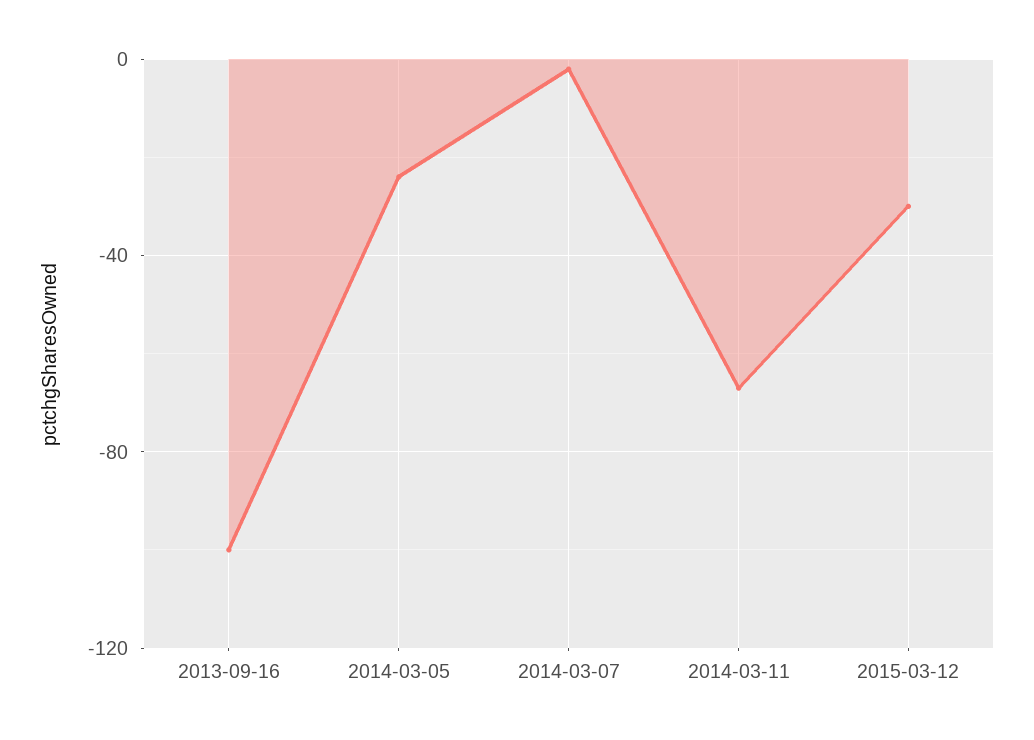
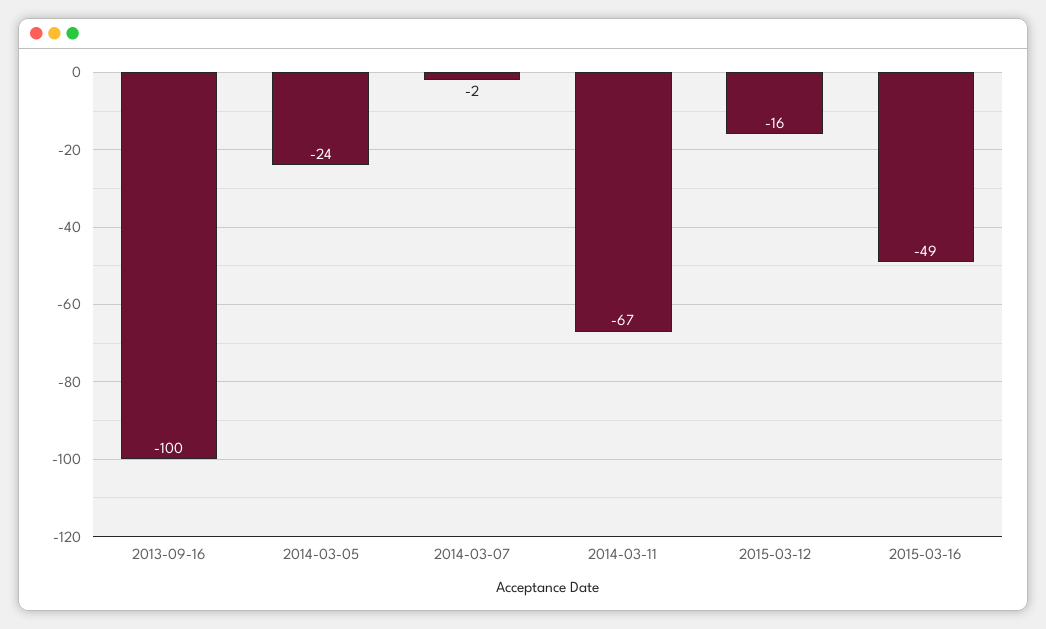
2015-03-12: -30 -> -16
2015-03-16: none -> -49

